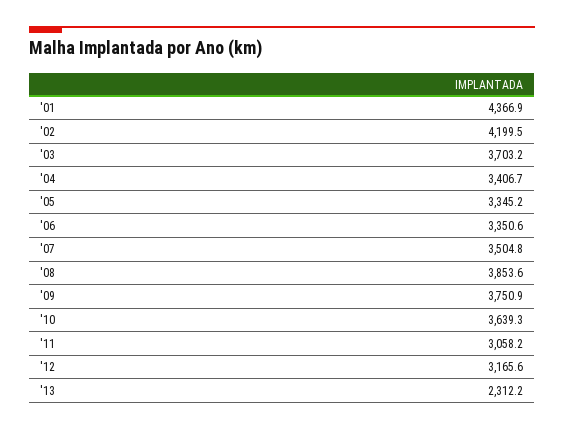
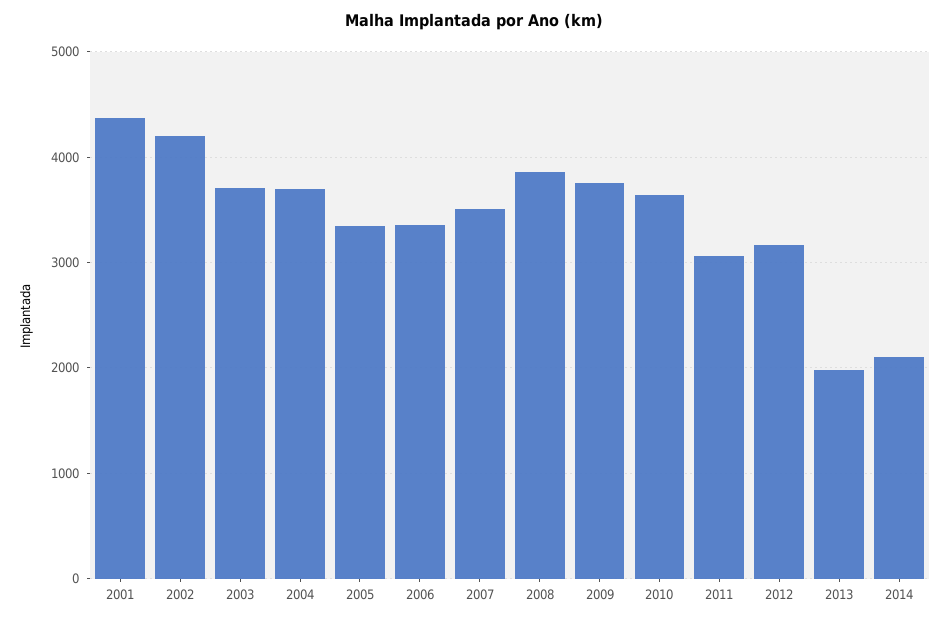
'04: 3406.7 -> 3700
'13: 2312.2 -> 2000
2014: none -> 2100

